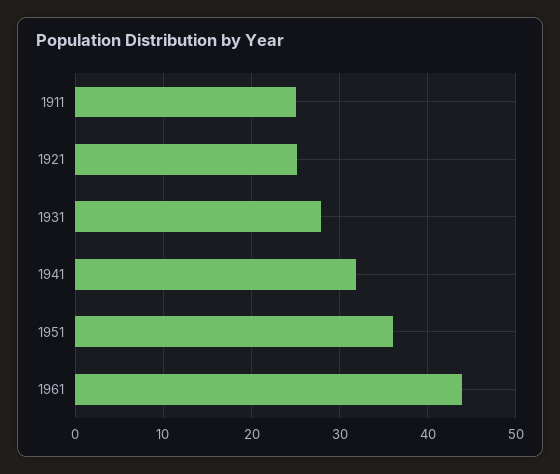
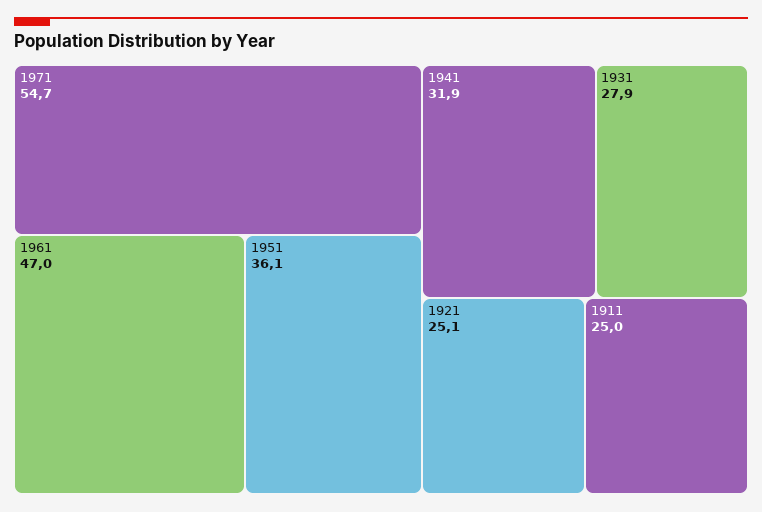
1961: 44 -> 47
1971: none -> 54.7

